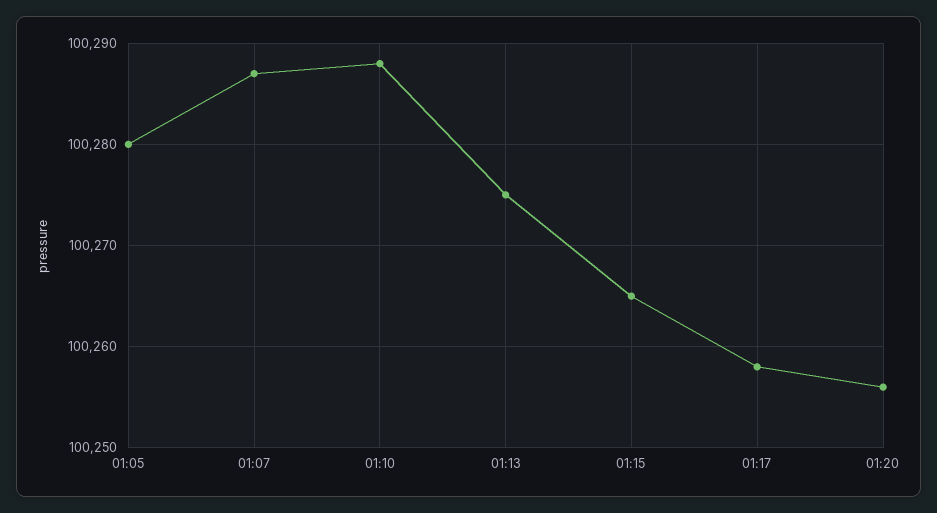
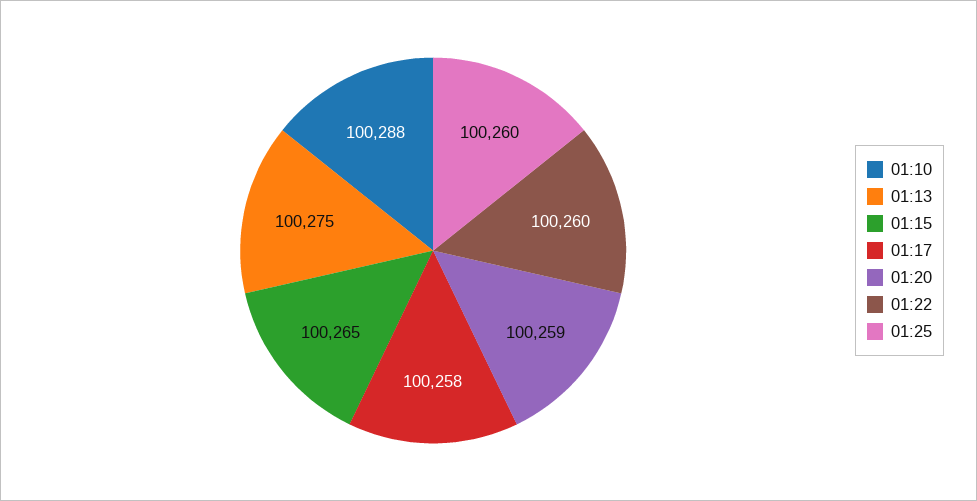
01:05: 100280 -> none
01:07: 100287 -> none
01:20: 100256 -> 100259
01:22: none -> 100260
01:25: none -> 100260

